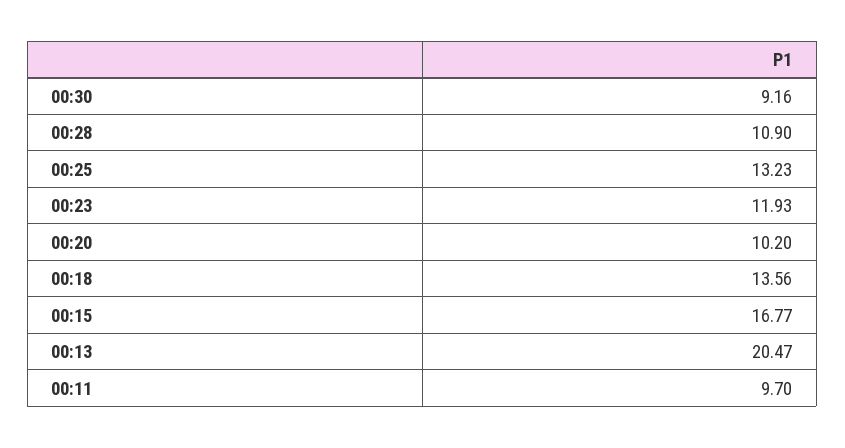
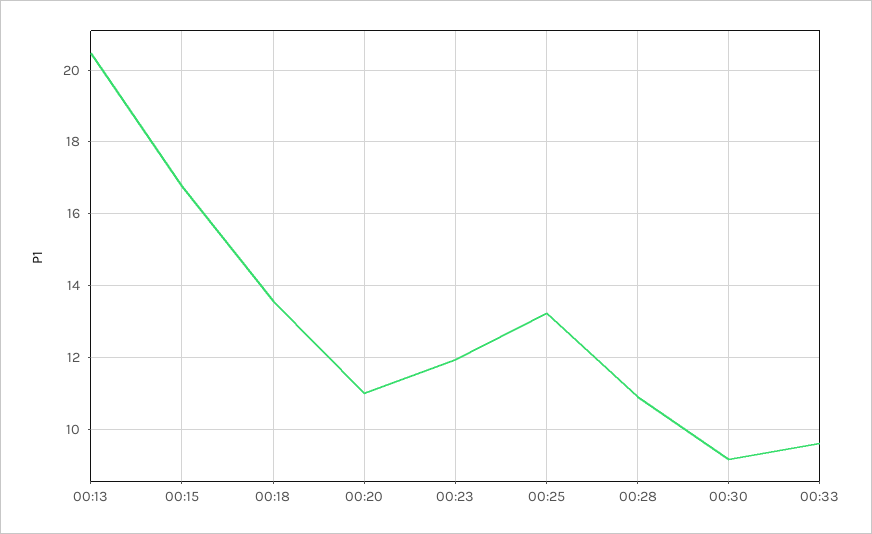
00:20: 10.2 -> 11
00:11: 9.7 -> none
00:33: none -> 9.6

